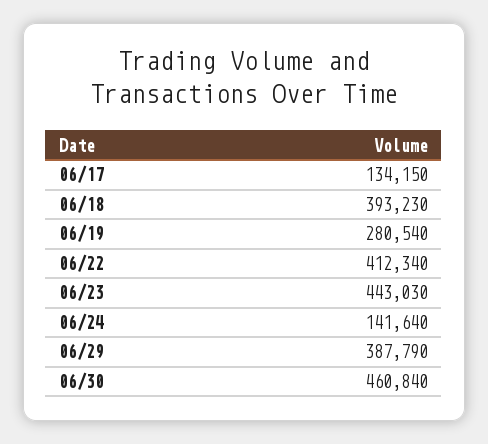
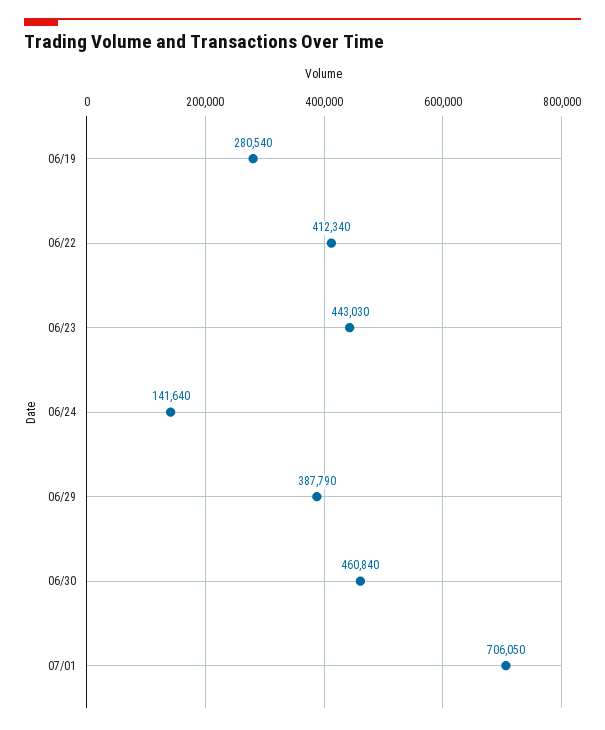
06/17: 134150 -> none
06/18: 393230 -> none
07/01: none -> 706050

